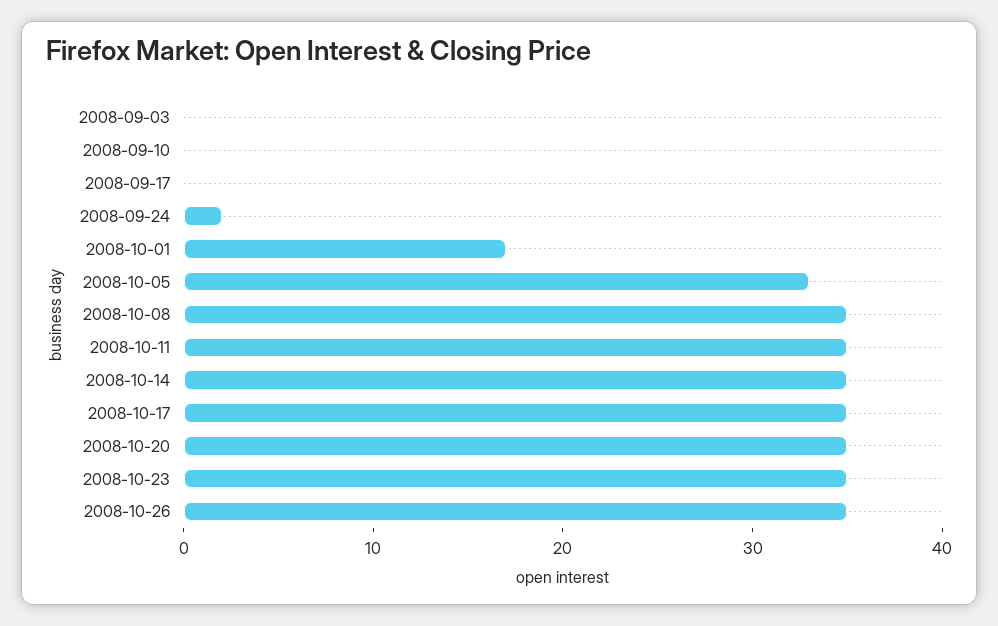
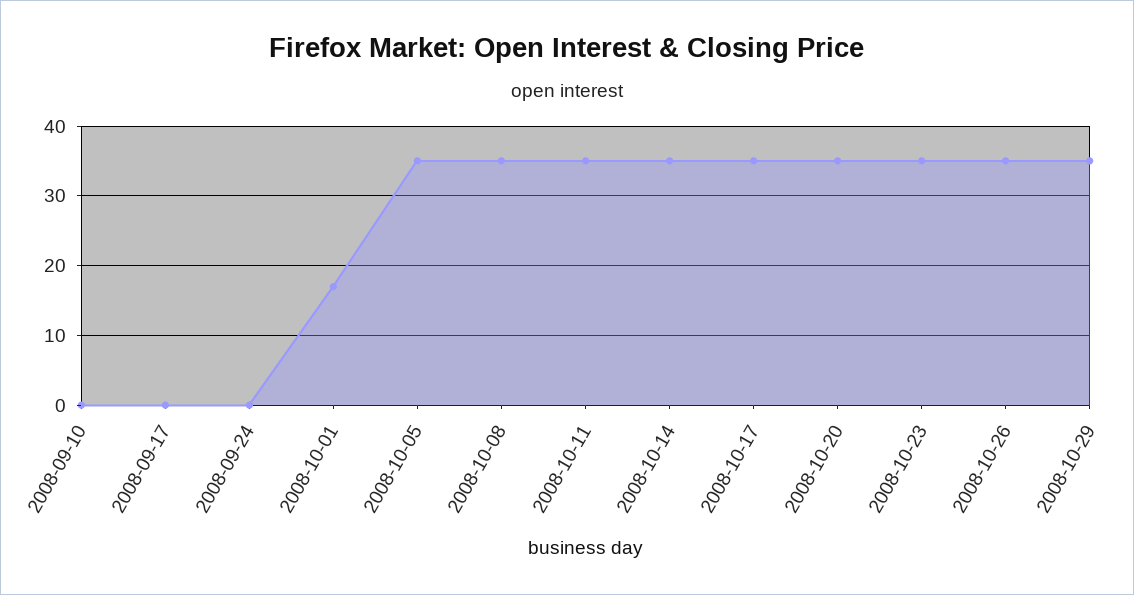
2008-09-03: 0 -> none
2008-09-24: 2 -> 0
2008-10-05: 33 -> 35
2008-10-29: none -> 35

